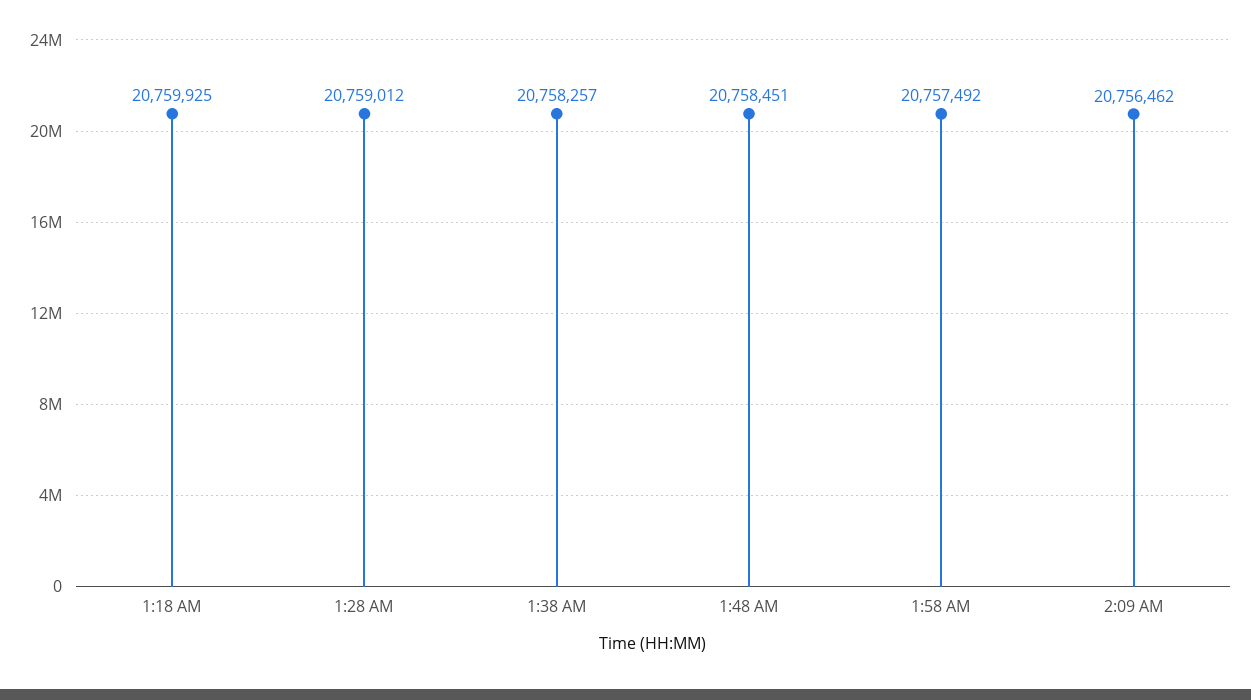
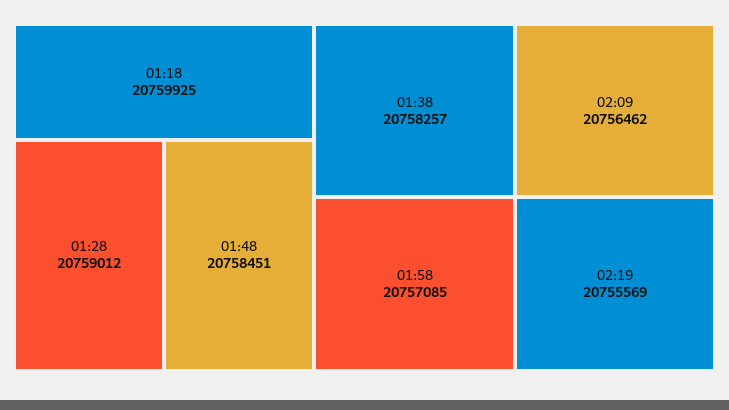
1:58 AM: 20757492 -> 20757085
02:19: none -> 20755569

